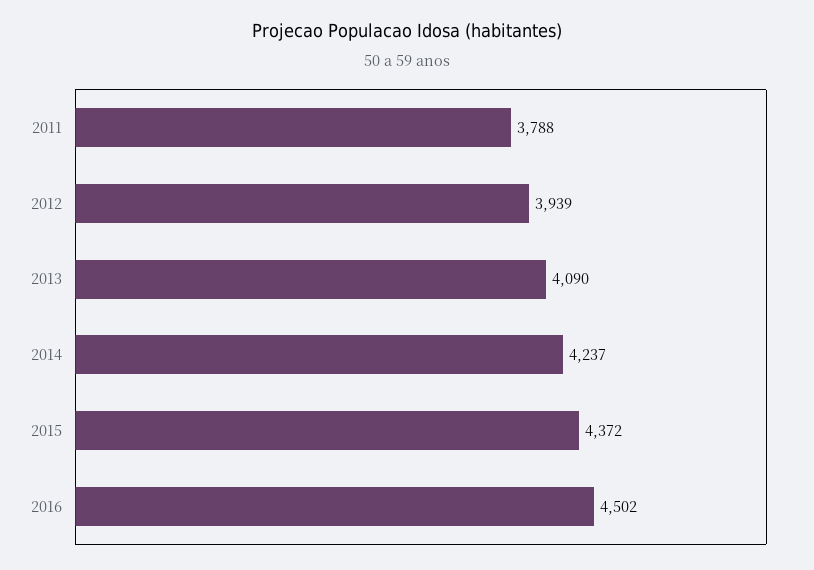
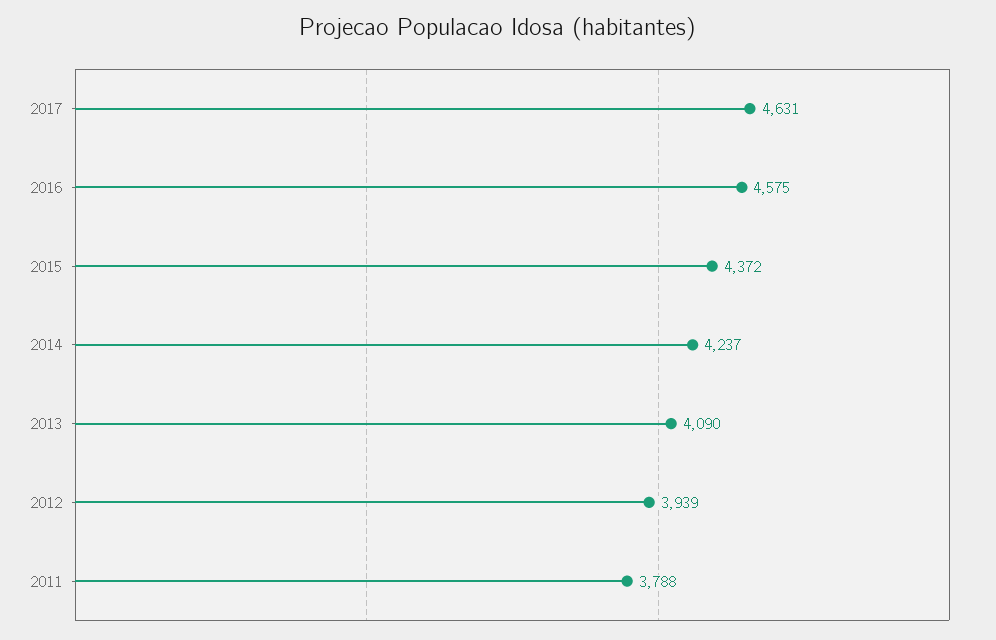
2016: 4502 -> 4575
2017: none -> 4631

